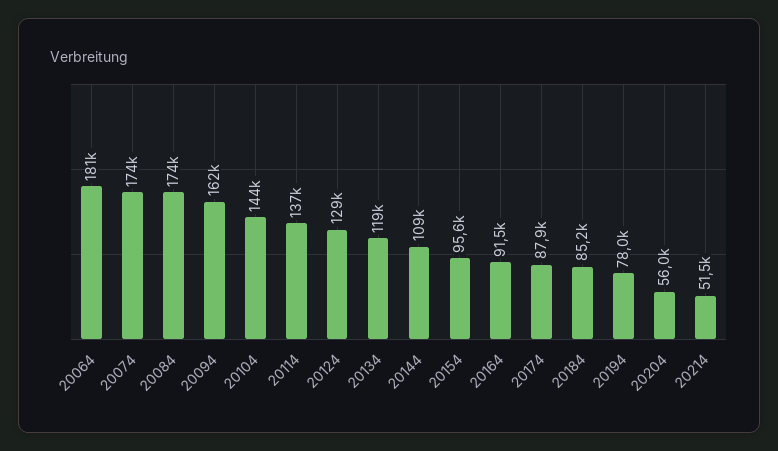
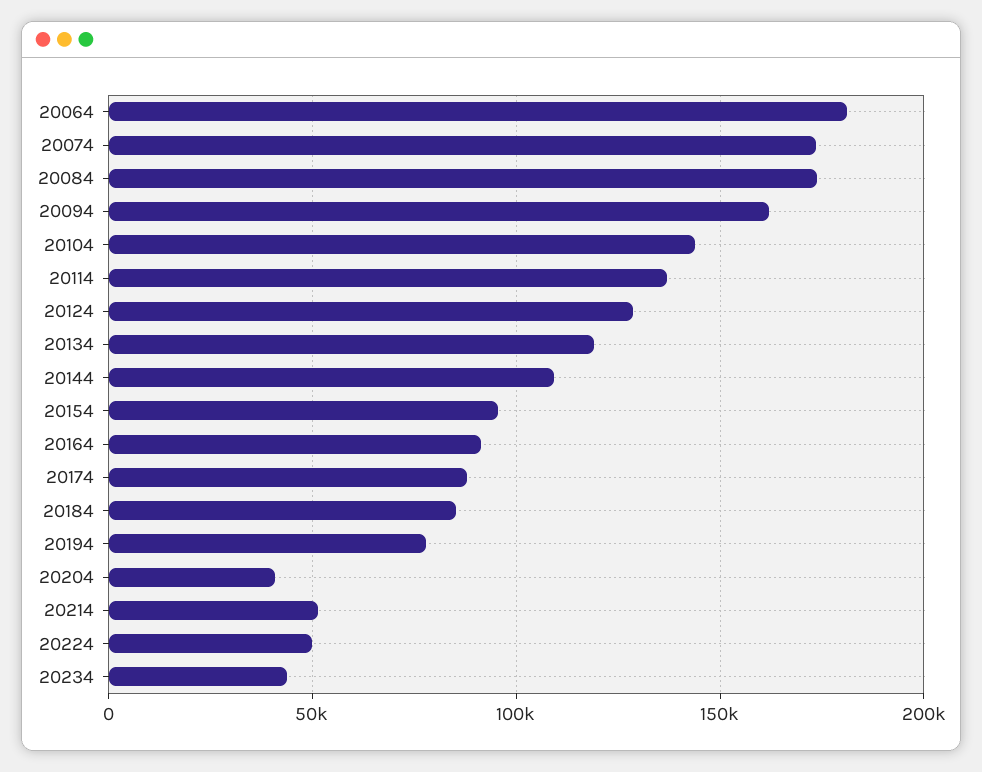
20204: 56000 -> 40000
20224: none -> 50000
20234: none -> 45000

